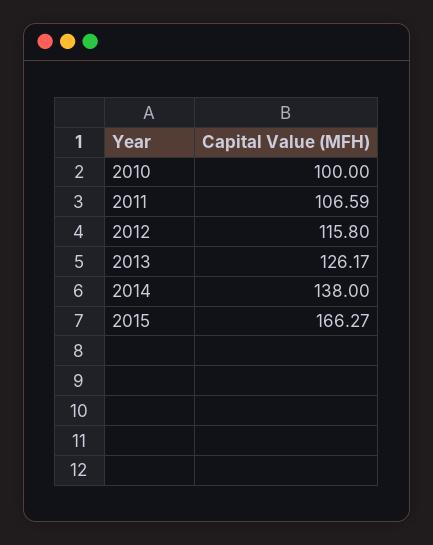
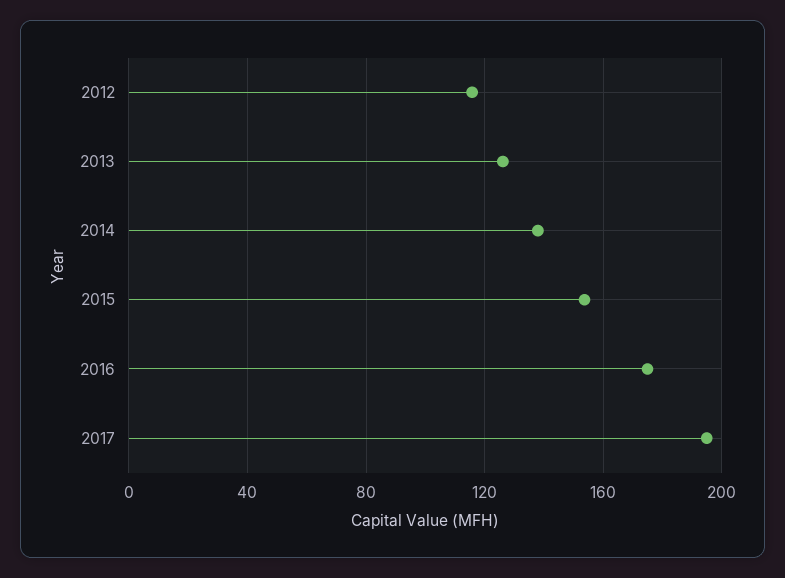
2010: 100 -> none
2011: 106.59 -> none
2015: 166.27 -> 155
2016: none -> 175
2017: none -> 195

